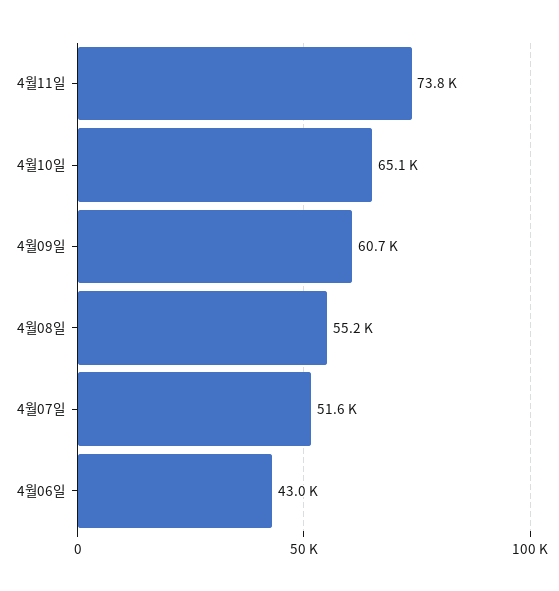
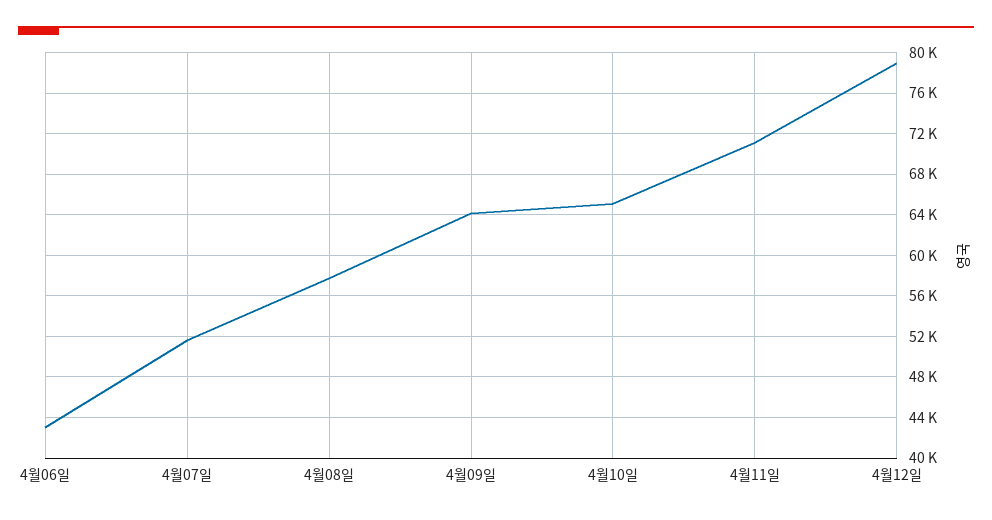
4월11일: 73800 -> 71000
4월09일: 60700 -> 64000
4월08일: 55200 -> 58000
4월12일: none -> 79000

